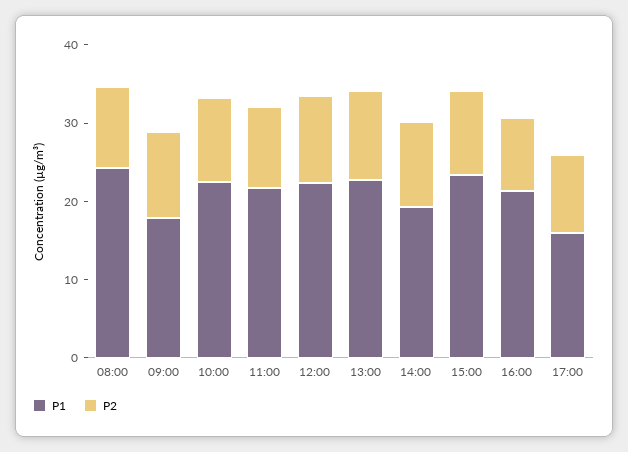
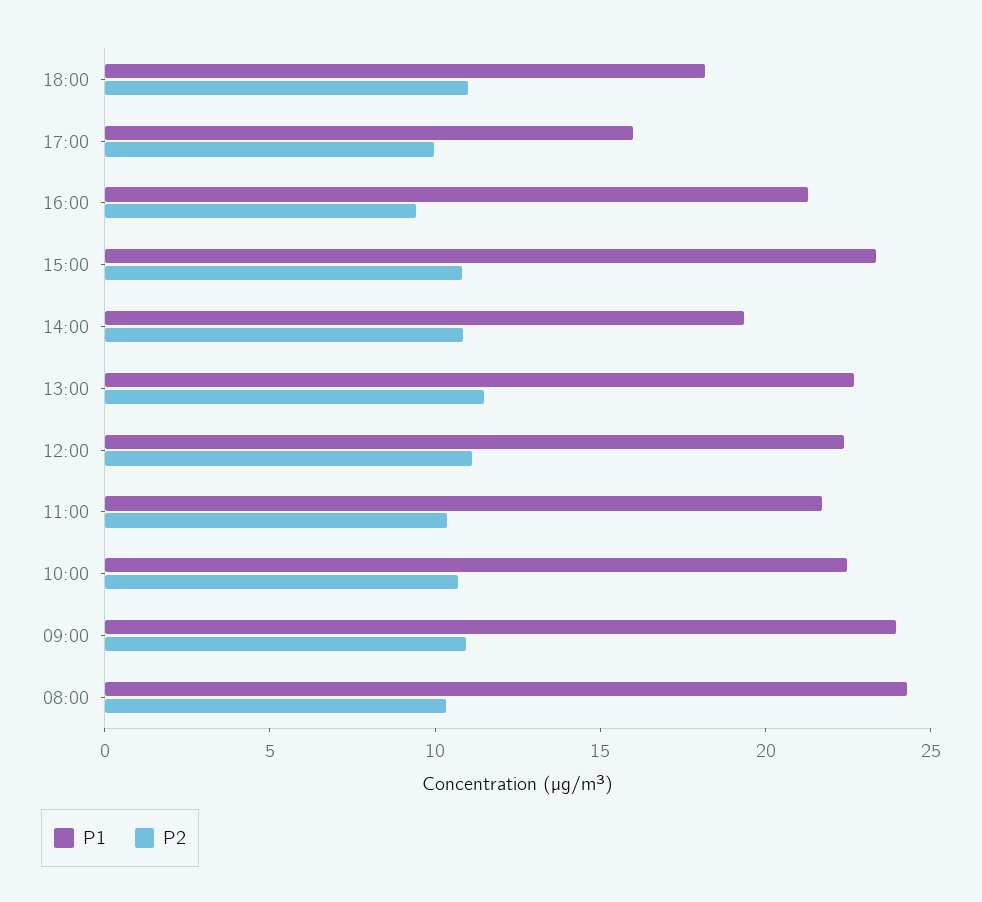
P1, 09:00: 18 -> 24
P1, 18:00: none -> 18
P2, 18:00: none -> 11

